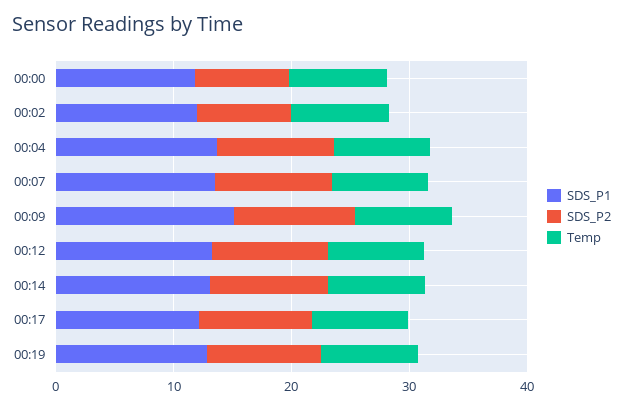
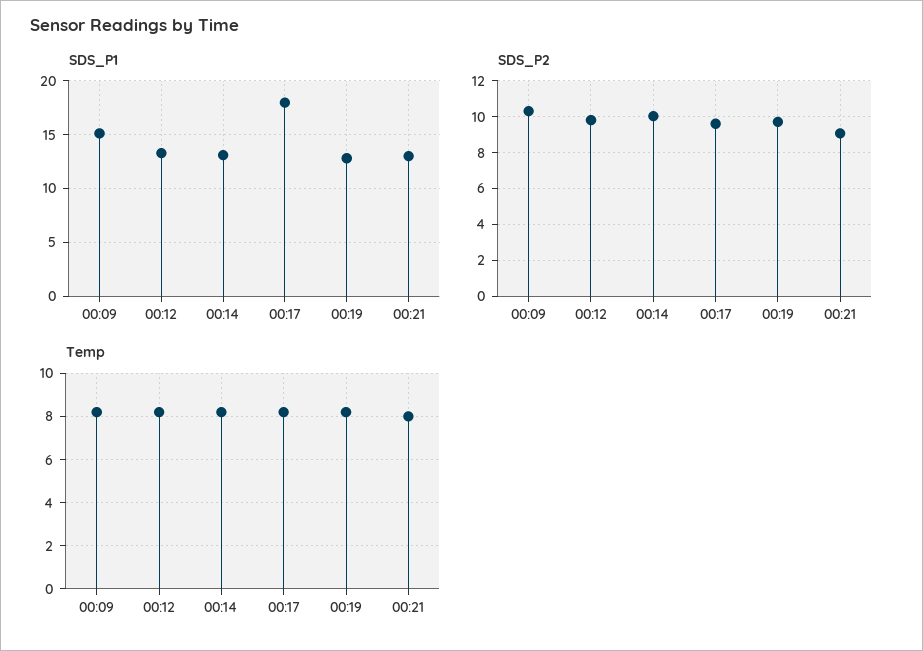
SDS_P1, 00:00: 12 -> none
SDS_P2, 00:00: 8 -> none
Temp, 00:00: 8 -> none
SDS_P1, 00:02: 12 -> none
SDS_P2, 00:02: 8 -> none
Temp, 00:02: 8 -> none
SDS_P1, 00:04: 14 -> none
SDS_P2, 00:04: 10 -> none
Temp, 00:04: 8 -> none
SDS_P1, 00:07: 14 -> none
SDS_P2, 00:07: 10 -> none
Temp, 00:07: 8 -> none
SDS_P1, 00:17: 12 -> 18
SDS_P1, 00:21: none -> 13
SDS_P2, 00:21: none -> 9
Temp, 00:21: none -> 8

